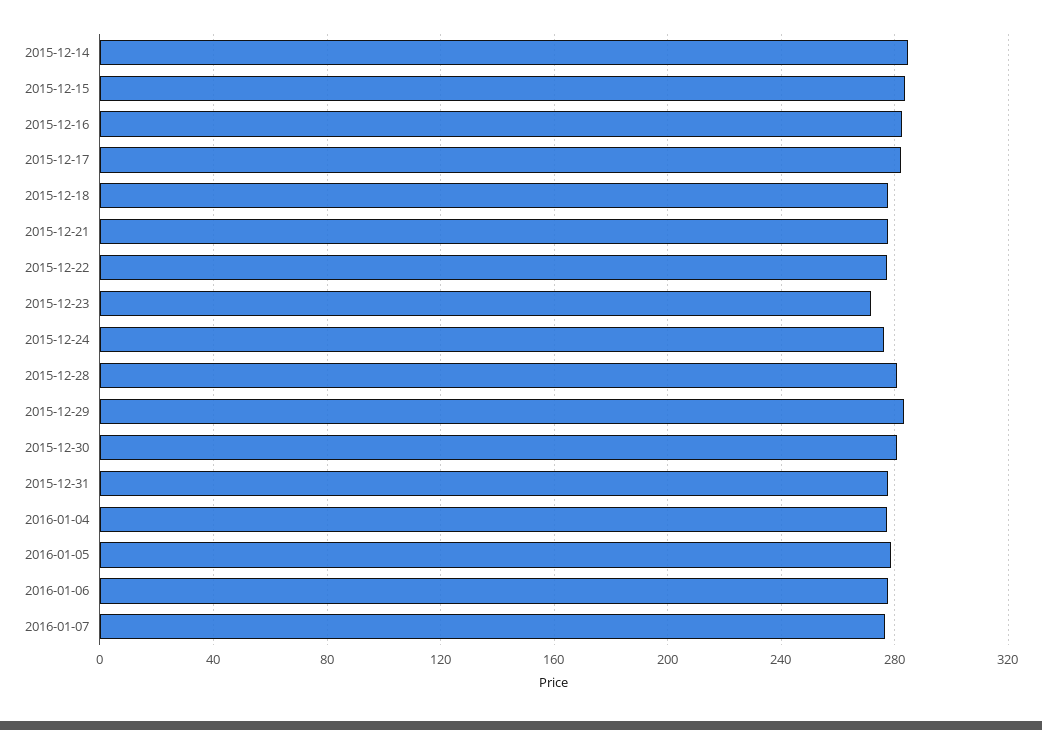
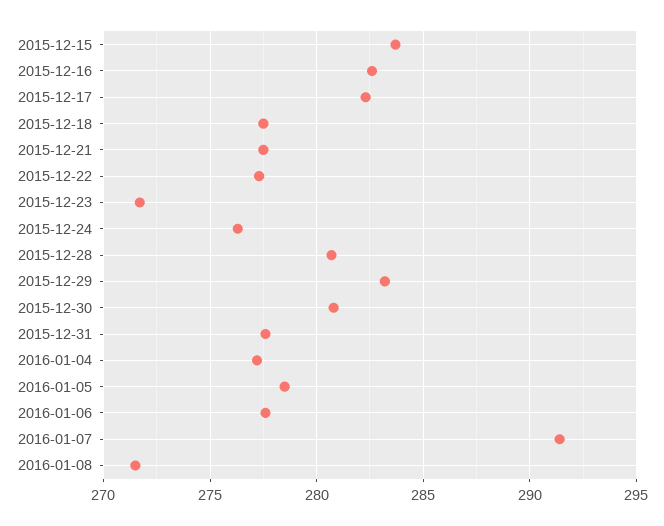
2015-12-14: 285 -> none
2016-01-07: 275 -> 291.5
2016-01-08: none -> 271.5

